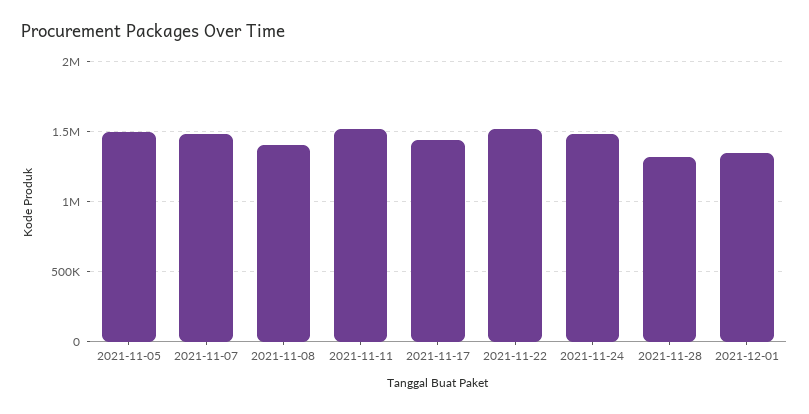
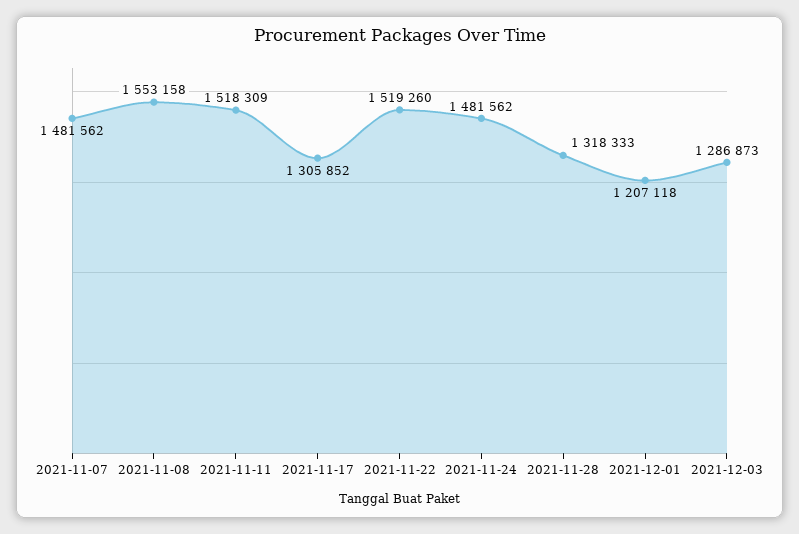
2021-11-05: 1500000 -> none
2021-11-08: 1400000 -> 1553158
2021-11-17: 1450000 -> 1305852
2021-12-01: 1350000 -> 1207118
2021-12-03: none -> 1286873

